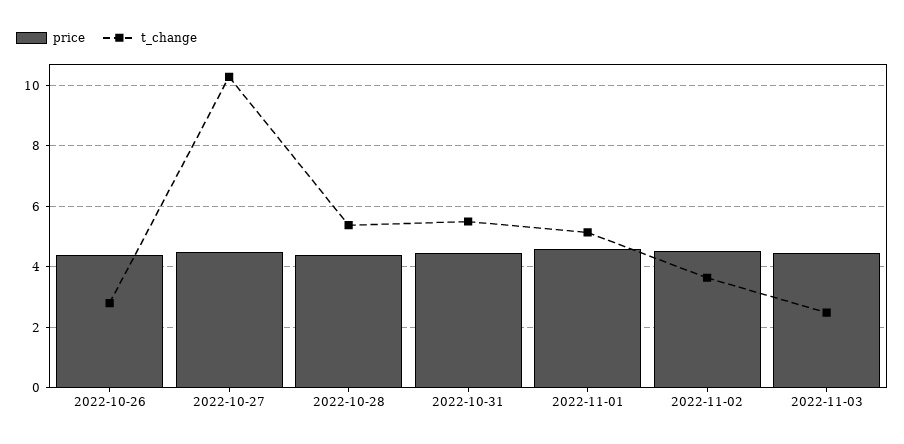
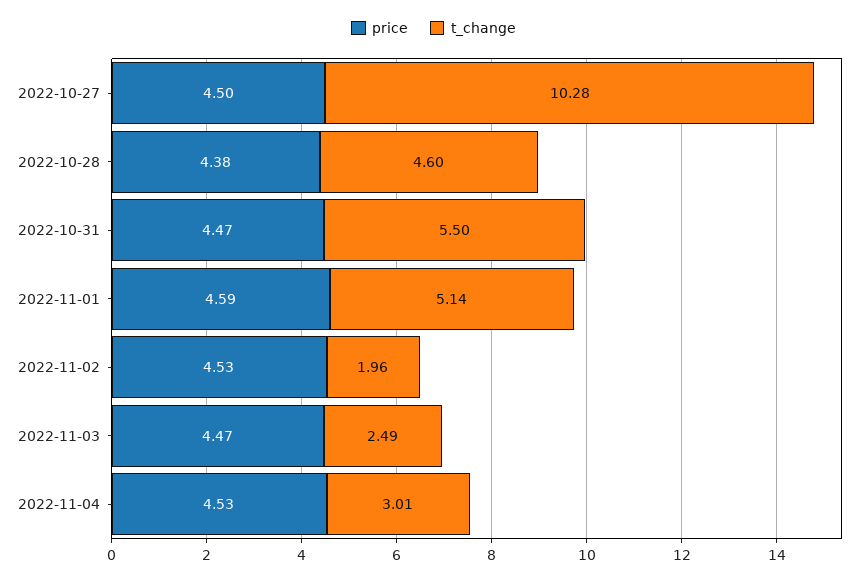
price, 2022-10-26: 4.4 -> none
t_change, 2022-10-26: 2.8 -> none
t_change, 2022-10-28: 5.4 -> 4.6
t_change, 2022-11-02: 3.6 -> 1.96
price, 2022-11-04: none -> 4.53
t_change, 2022-11-04: none -> 3.01

